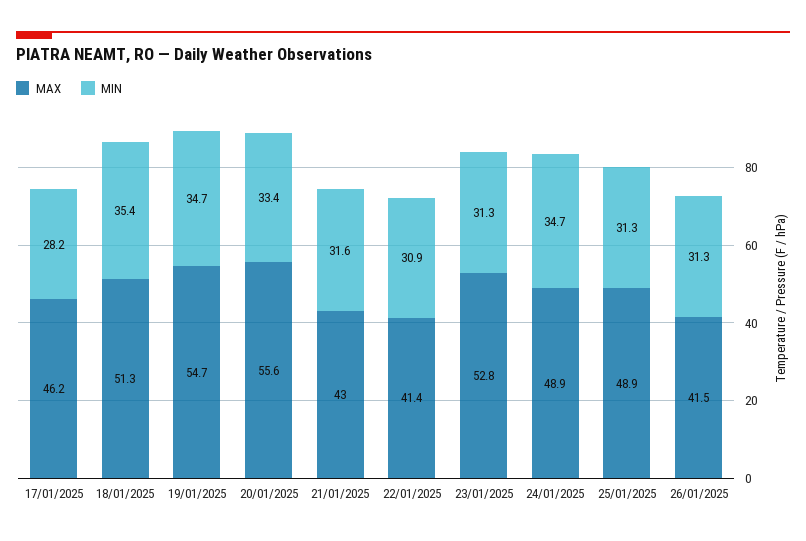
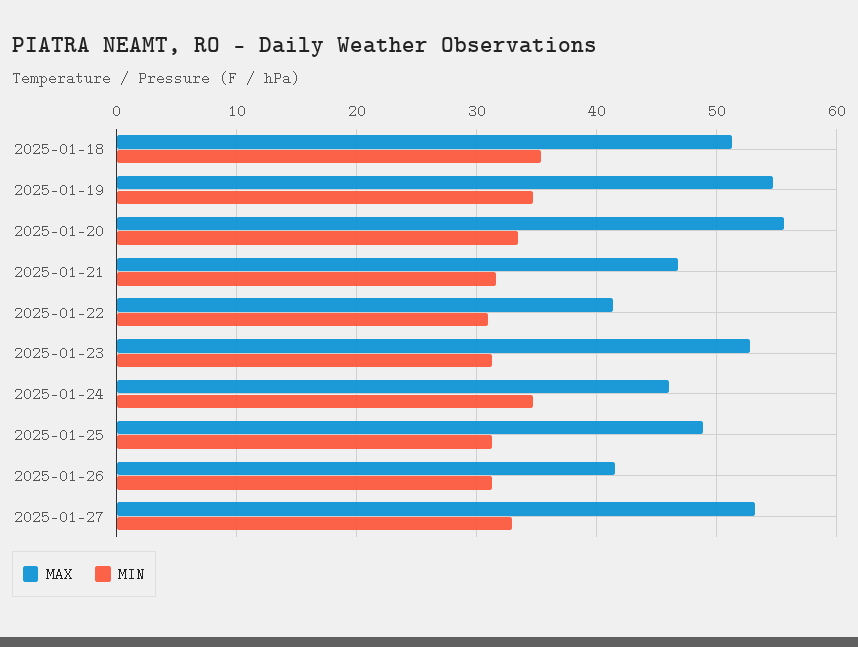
MAX, 17/01/2025: 46.2 -> none
MIN, 17/01/2025: 28.2 -> none
MAX, 21/01/2025: 43 -> 47
MAX, 24/01/2025: 48.9 -> 46
MAX, 2025-01-27: none -> 53
MIN, 2025-01-27: none -> 33

